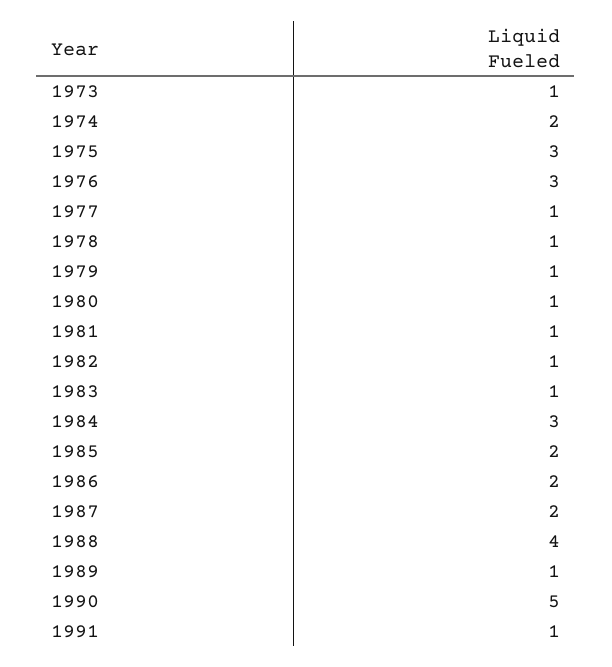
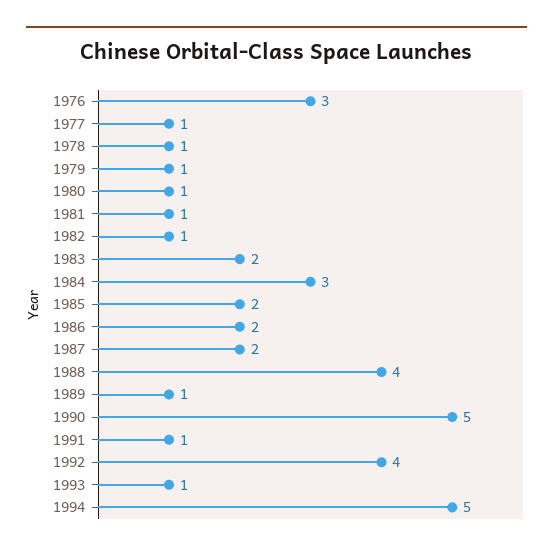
1973: 1 -> none
1974: 2 -> none
1975: 3 -> none
1983: 1 -> 2
1992: none -> 4
1993: none -> 1
1994: none -> 5

